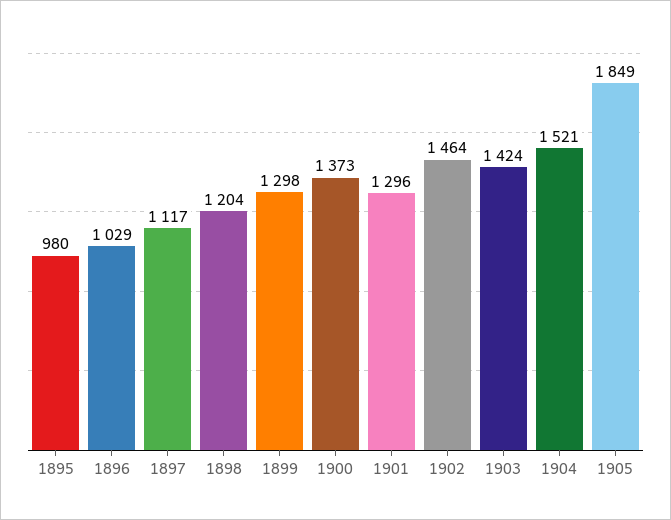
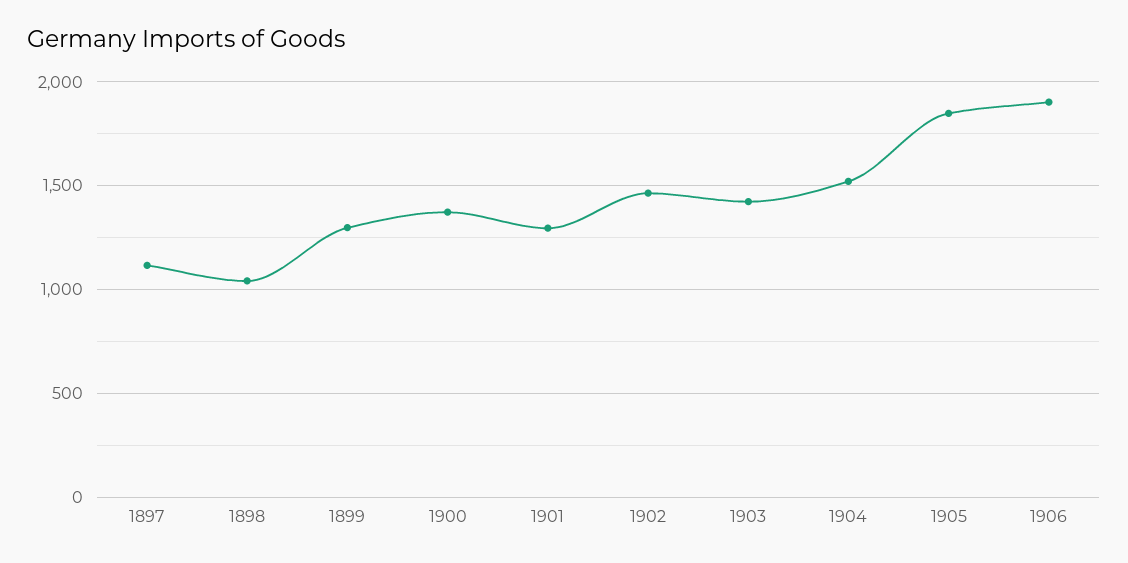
1895: 980 -> none
1896: 1029 -> none
1898: 1204 -> 1050
1906: none -> 1900

